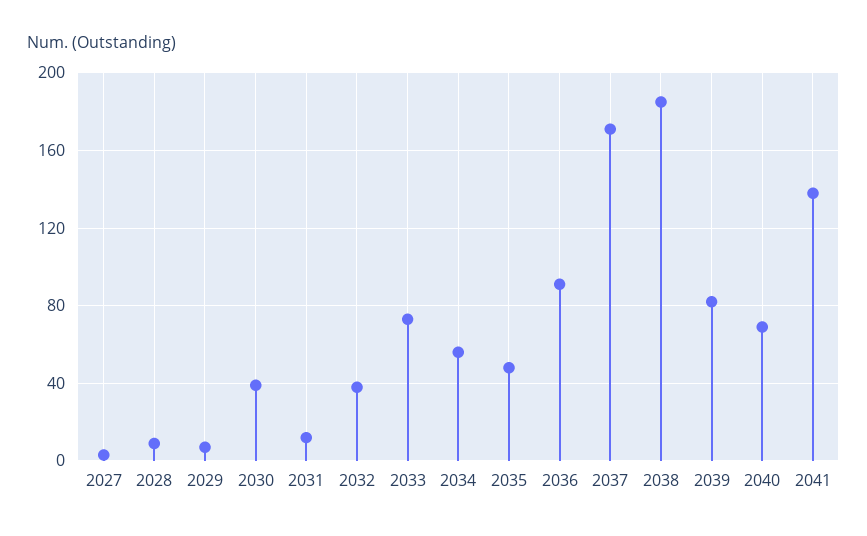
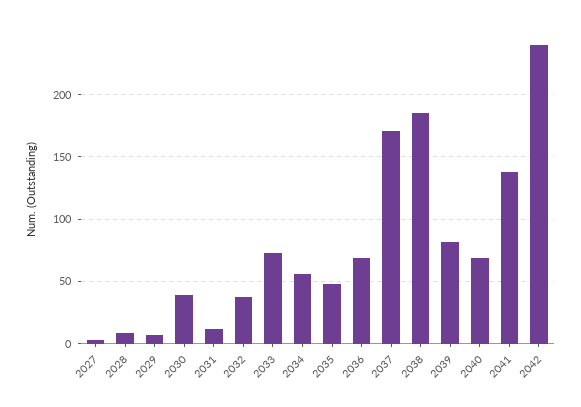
2036: 90 -> 70
2042: none -> 240

